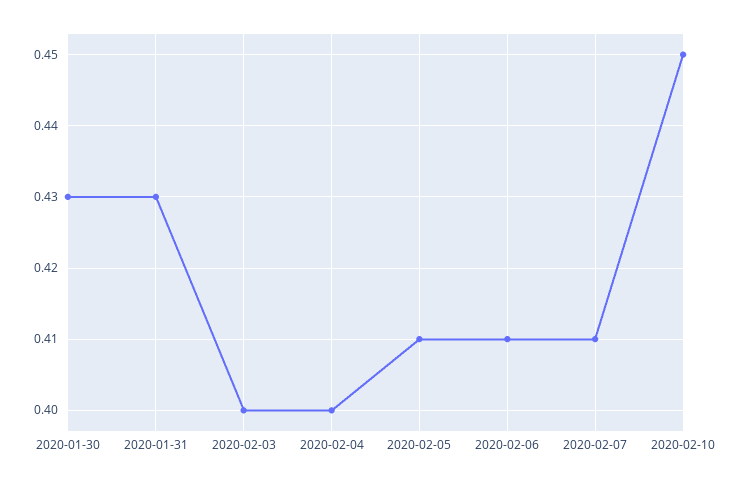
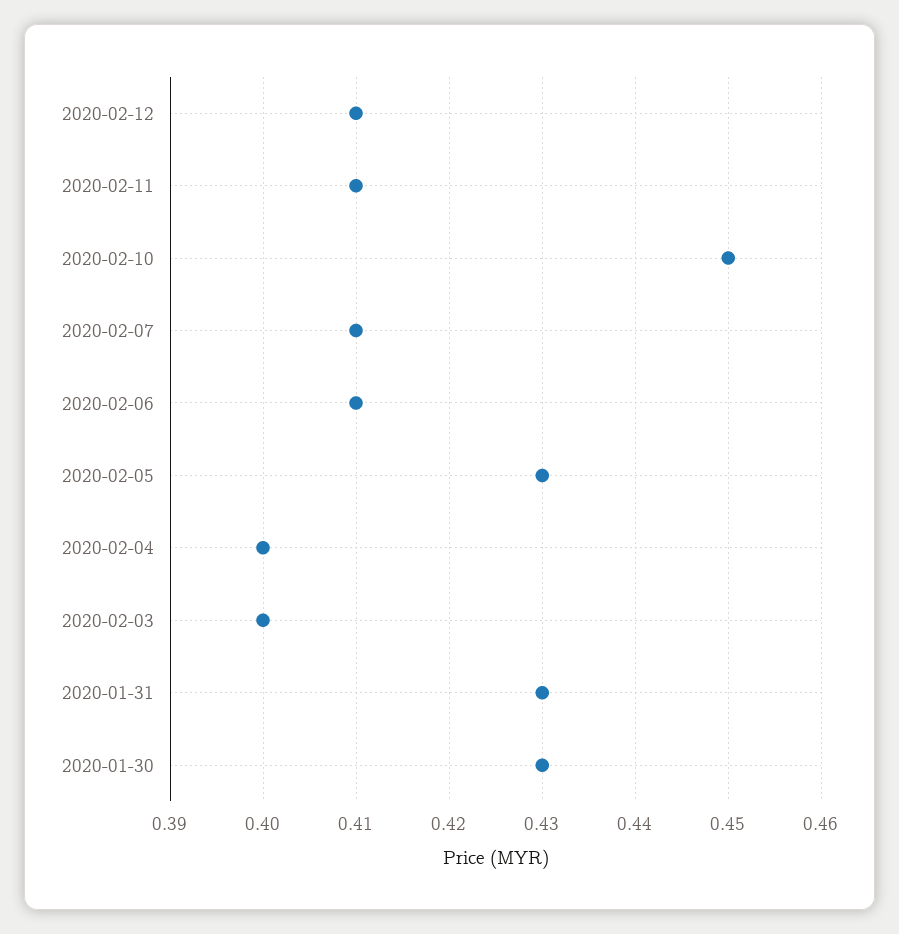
2020-02-05: 0.41 -> 0.43
2020-02-12: none -> 0.41
2020-02-11: none -> 0.41

